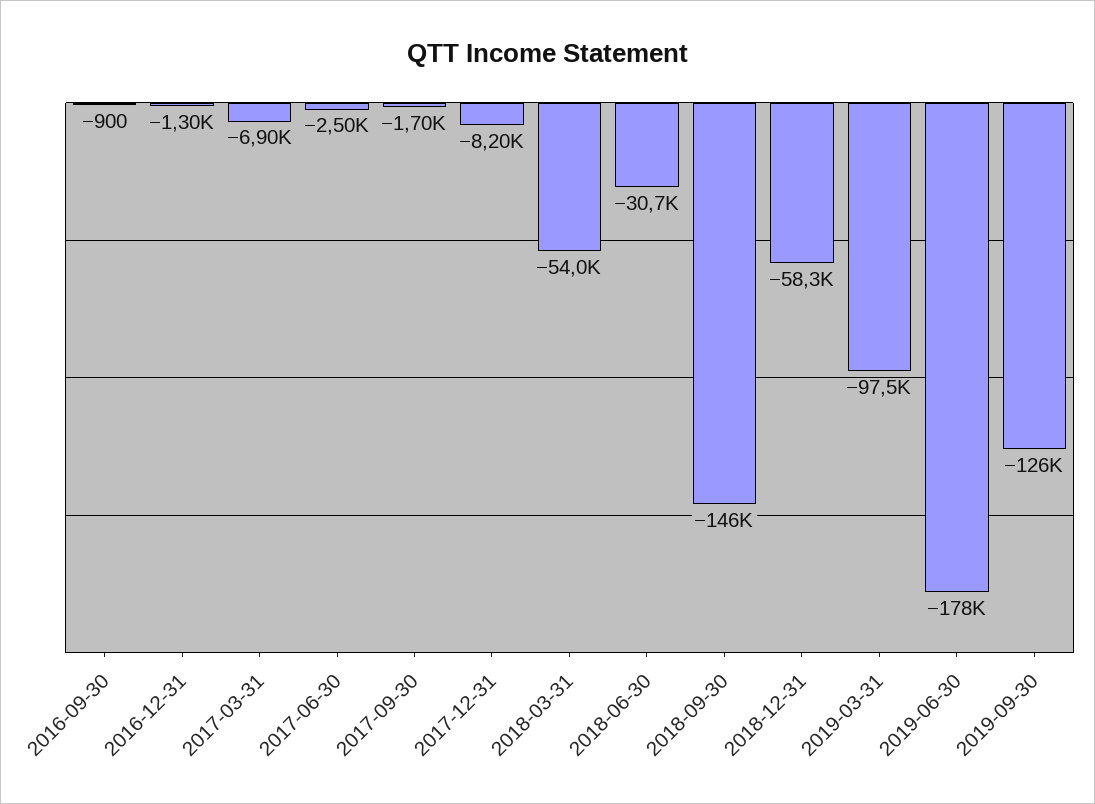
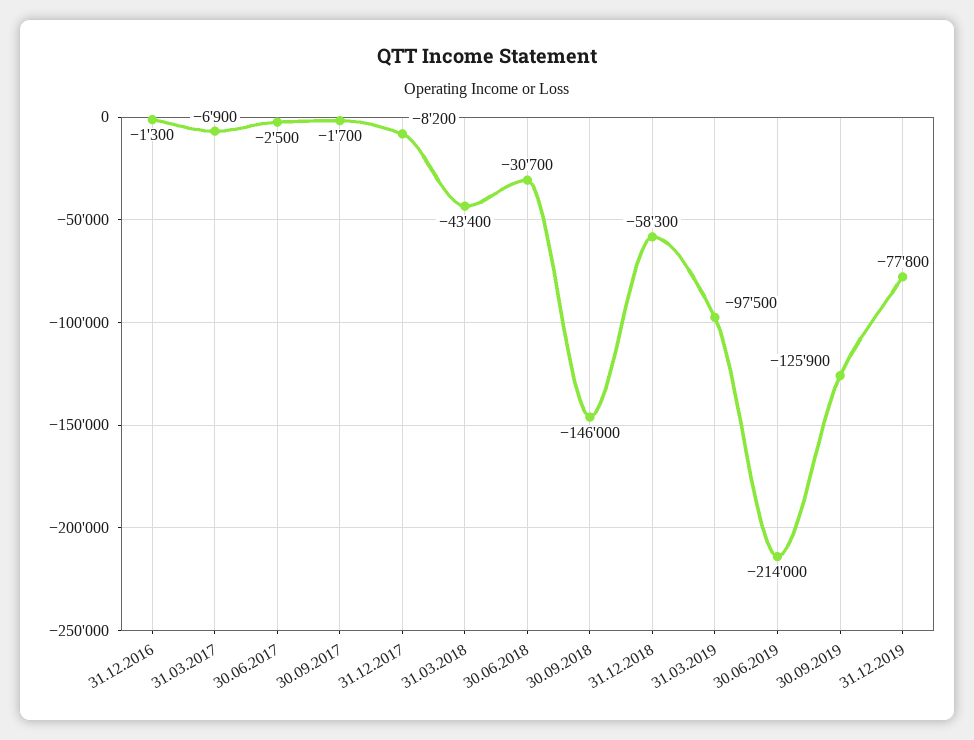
2016-09-30: -900 -> none
2018-03-31: -54000 -> -43400
2019-06-30: -178000 -> -214000
31.12.2019: none -> -77800

